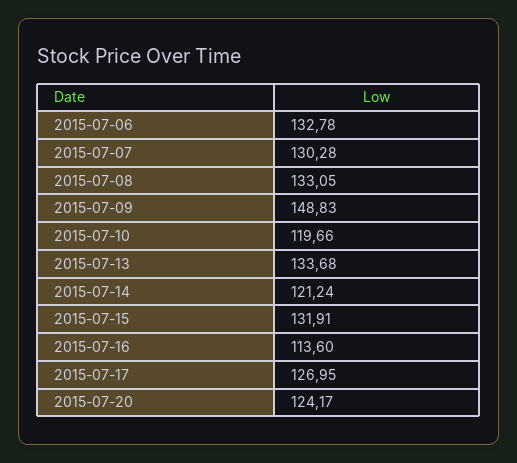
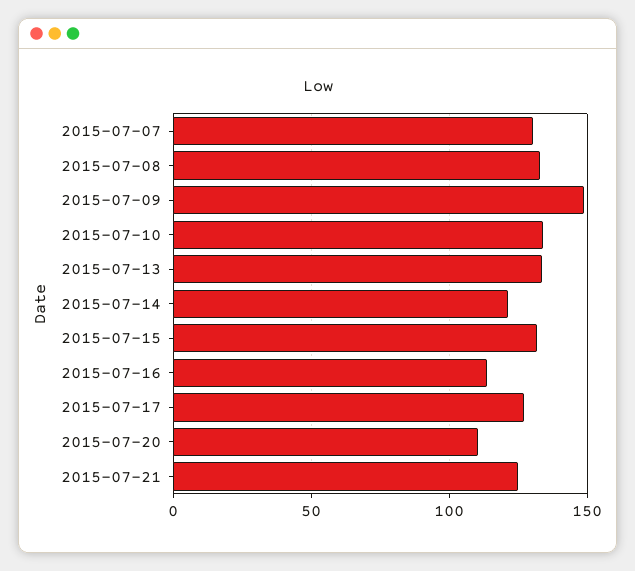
2015-07-06: 132.78 -> none
2015-07-10: 119.66 -> 135
2015-07-20: 124.17 -> 110
2015-07-21: none -> 125

